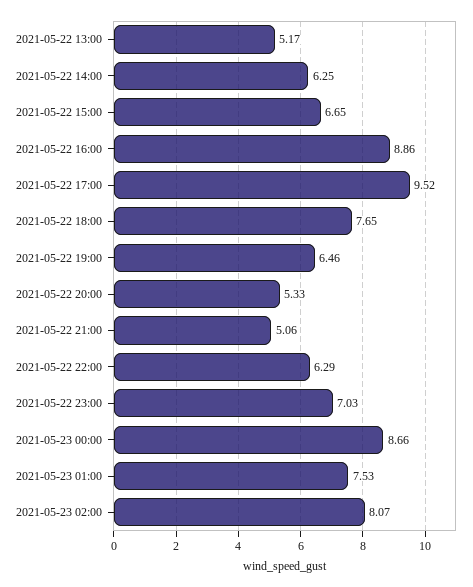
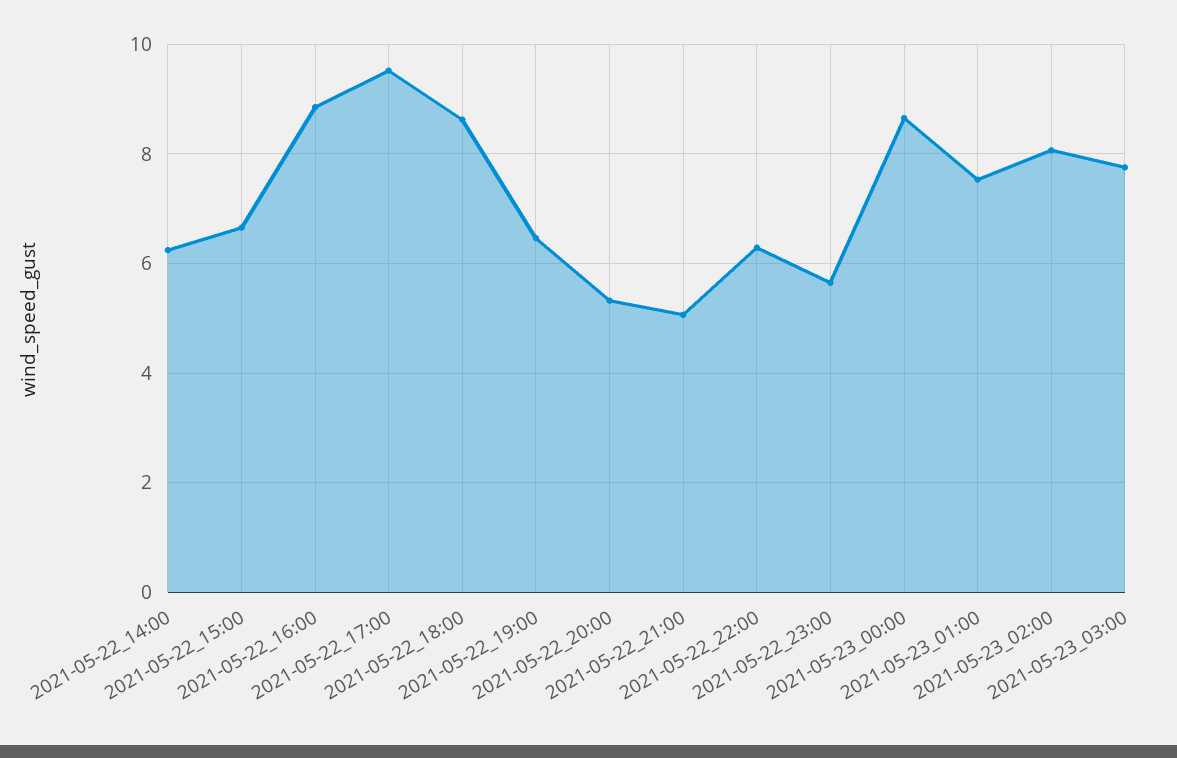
2021-05-22 13:00: 5.17 -> none
2021-05-22 18:00: 7.65 -> 8.6
2021-05-22 23:00: 7.03 -> 5.6
2021-05-23_03:00: none -> 7.8

